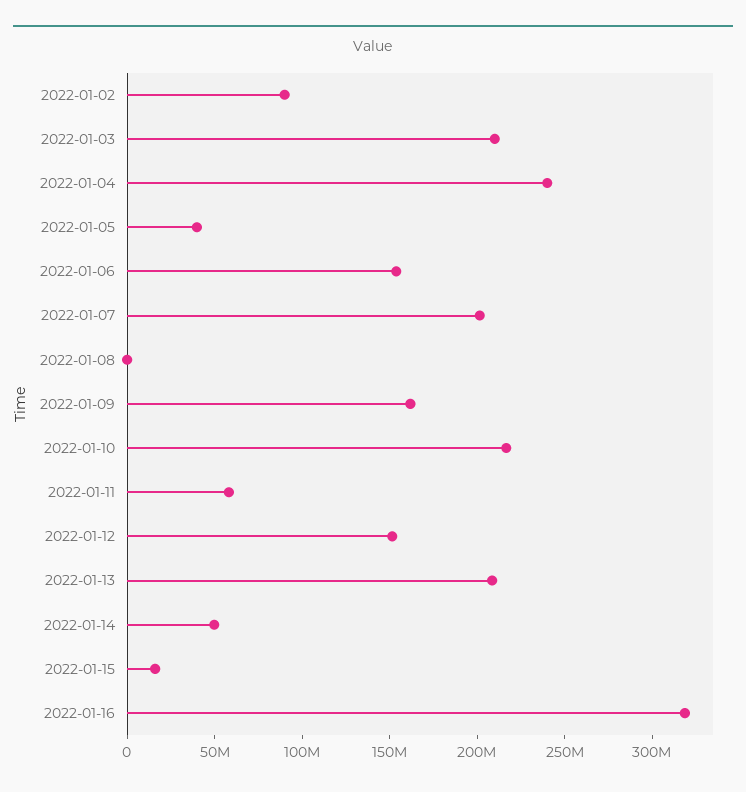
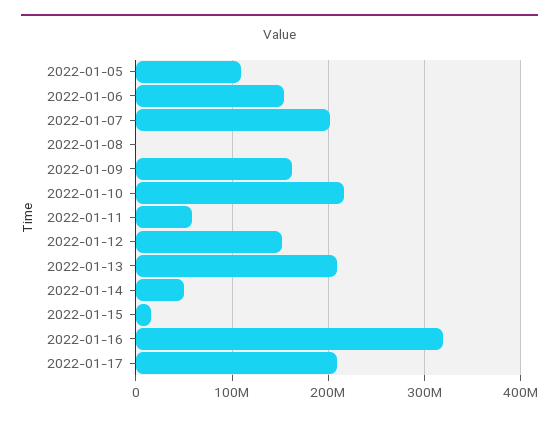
2022-01-02: 90000000 -> none
2022-01-03: 210000000 -> none
2022-01-04: 240000000 -> none
2022-01-05: 40000000 -> 110000000
2022-01-17: none -> 210000000

